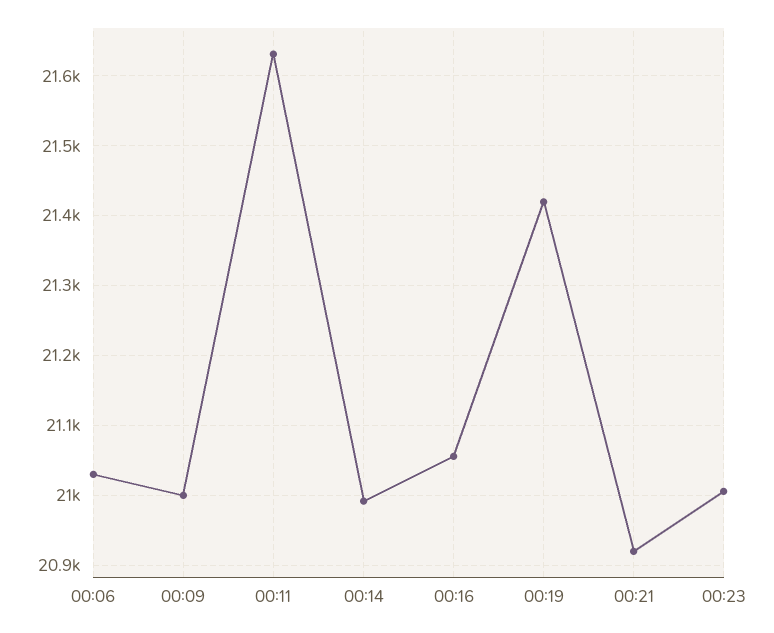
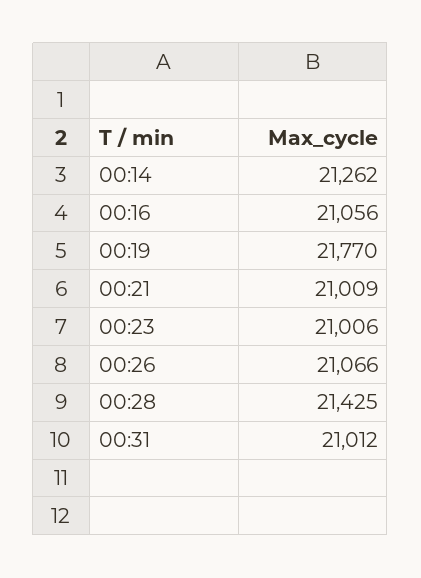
00:06: 21030 -> none
00:09: 21000 -> none
00:11: 21630 -> none
00:14: 20990 -> 21262
00:19: 21420 -> 21770
00:21: 20920 -> 21009
00:26: none -> 21066
00:28: none -> 21425
00:31: none -> 21012

